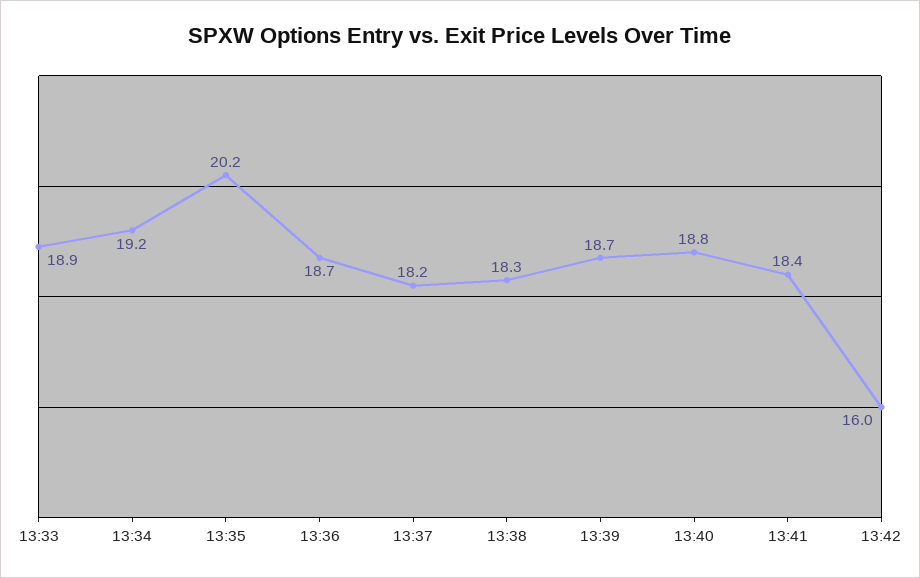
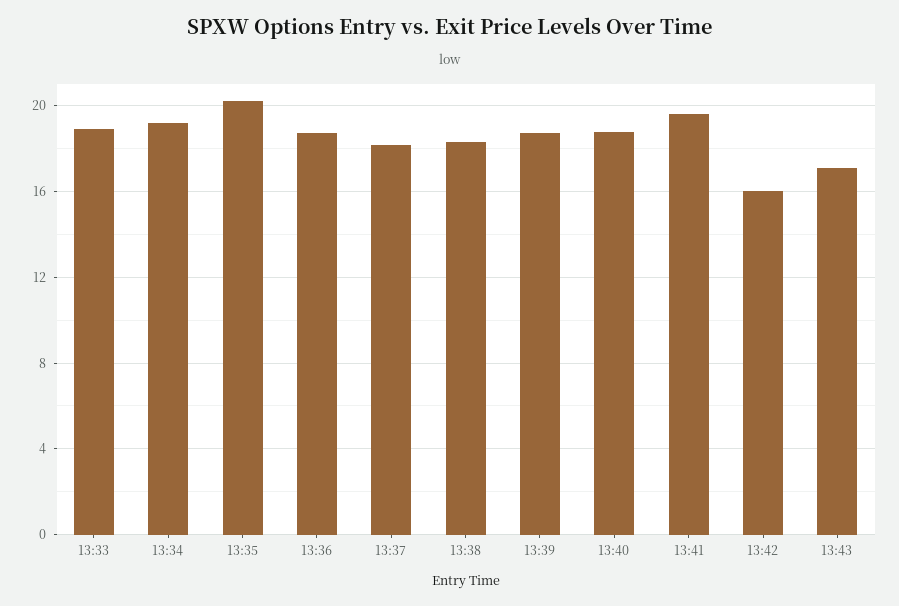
13:41: 18.4 -> 19.5
13:43: none -> 17

